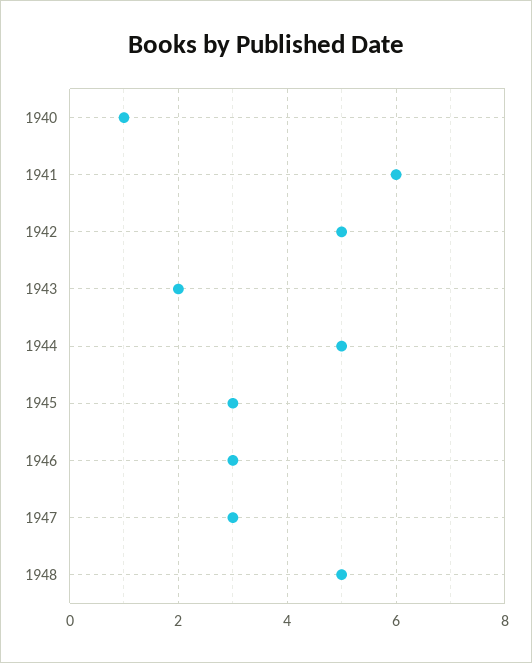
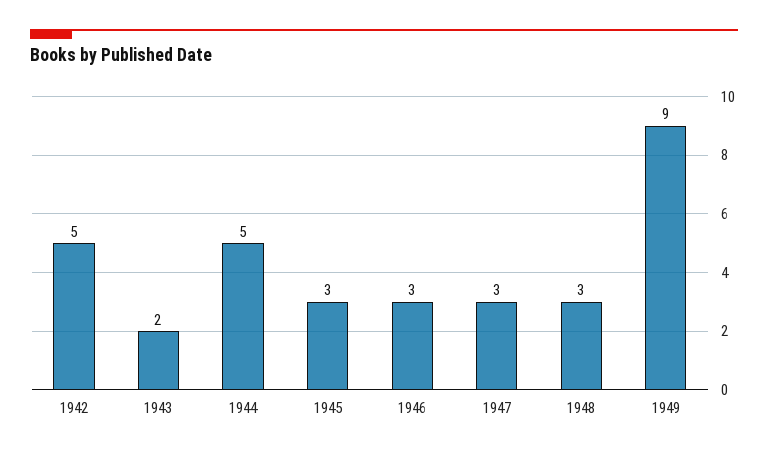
1940: 1 -> none
1941: 6 -> none
1948: 5 -> 3
1949: none -> 9

